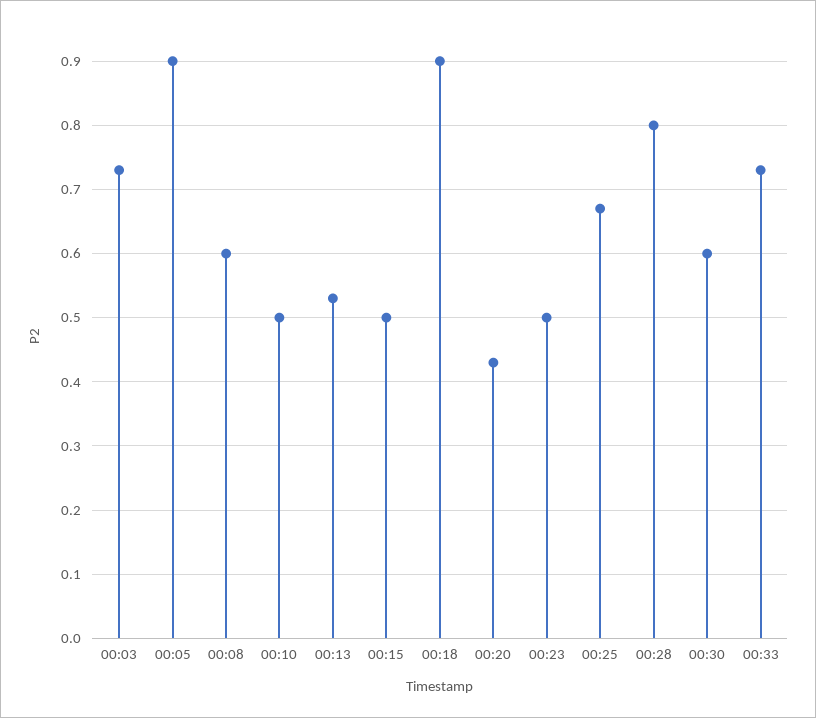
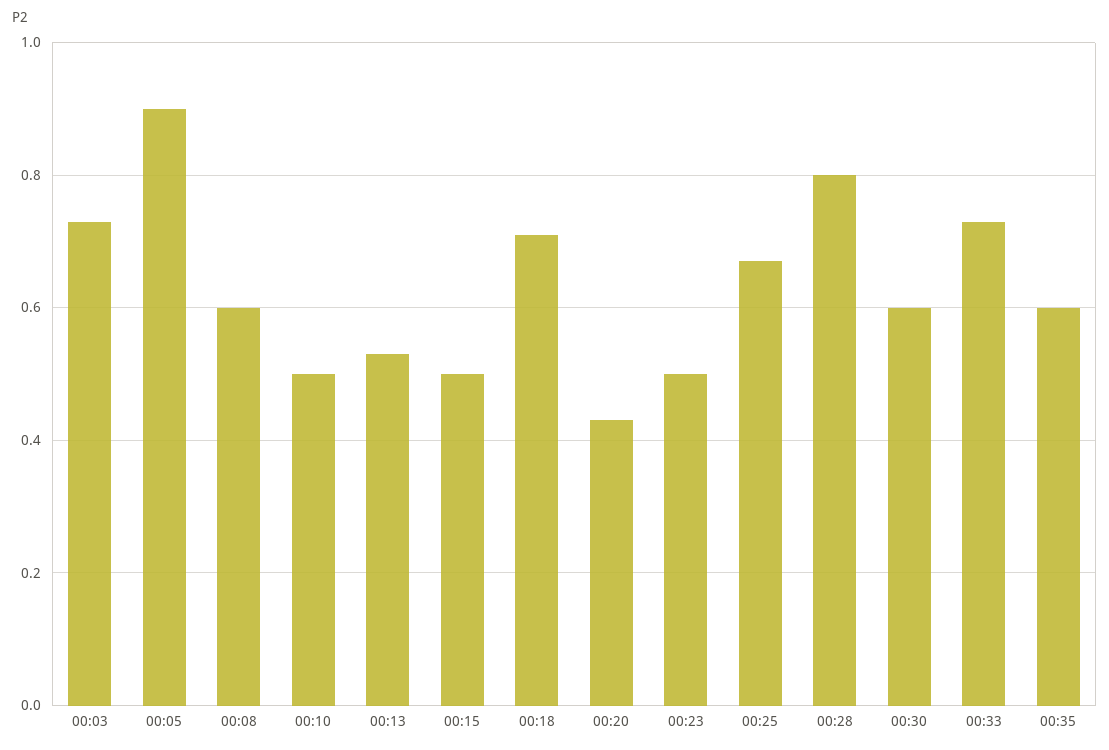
00:18: 0.9 -> 0.7
00:35: none -> 0.6

